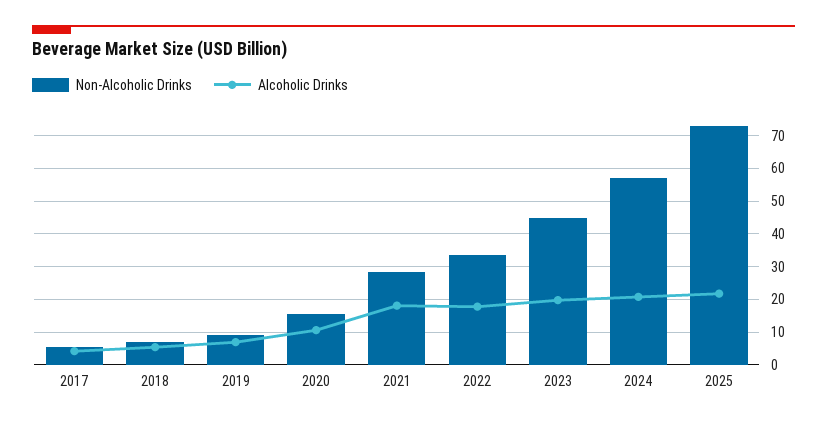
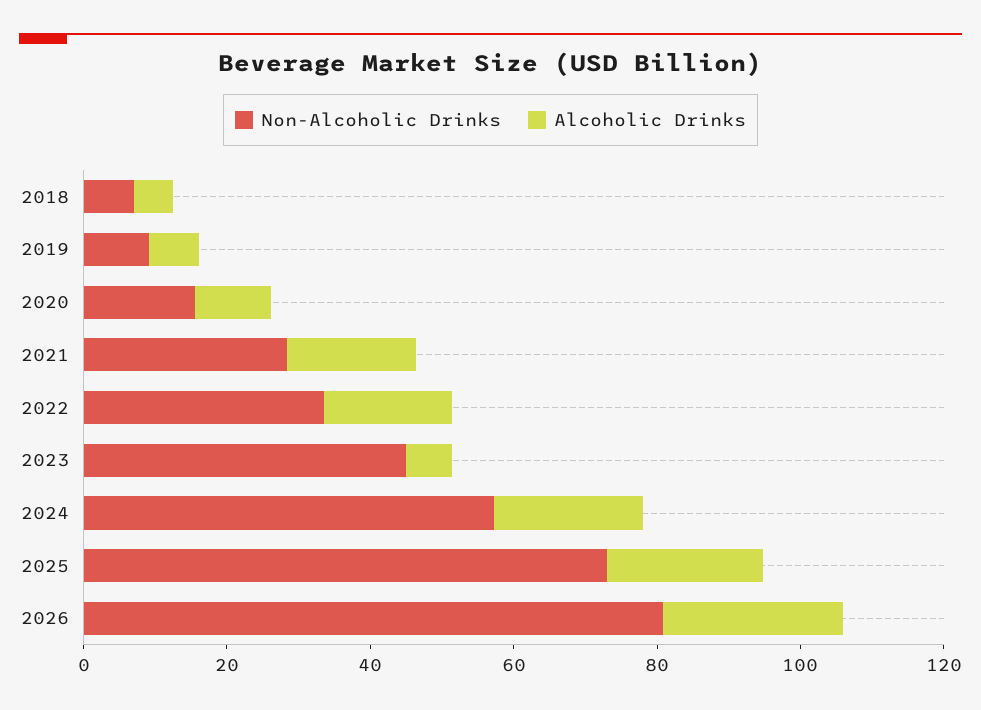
Non-Alcoholic Drinks, 2017: 6 -> none
Alcoholic Drinks, 2017: 4 -> none
Alcoholic Drinks, 2023: 20 -> 5
Non-Alcoholic Drinks, 2026: none -> 80
Alcoholic Drinks, 2026: none -> 25

